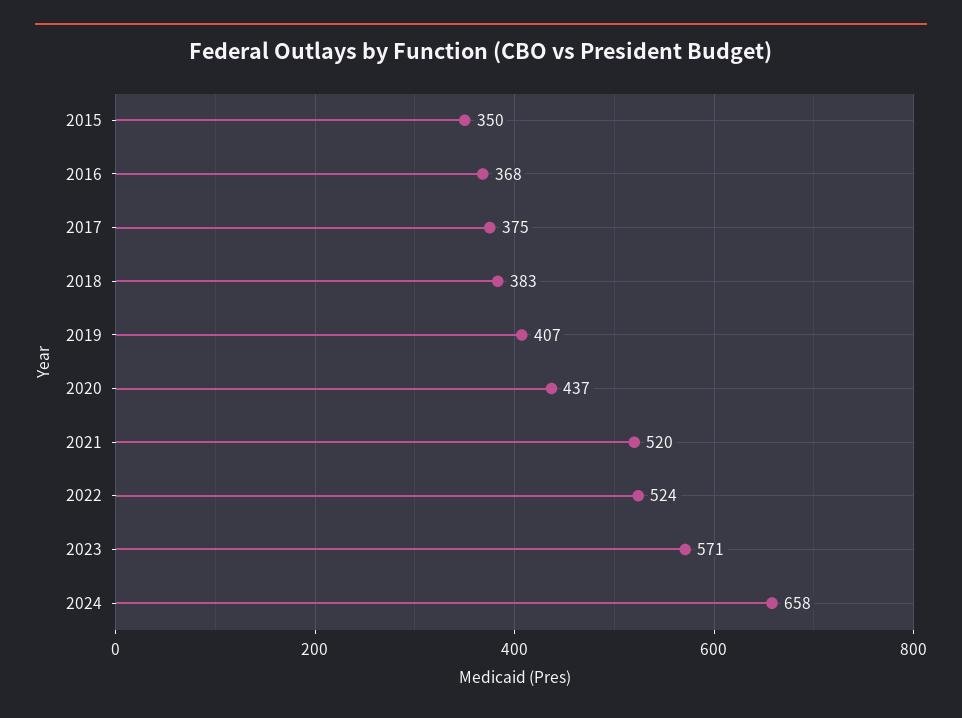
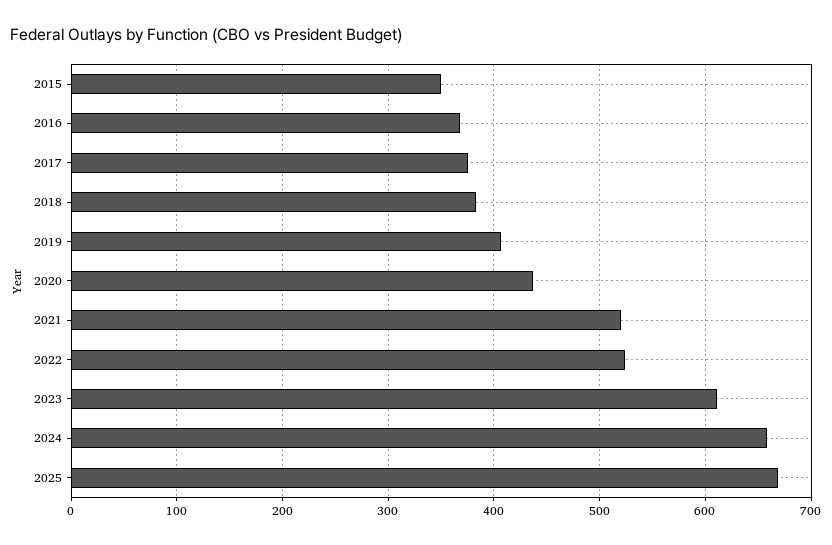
2023: 571 -> 610
2025: none -> 670

